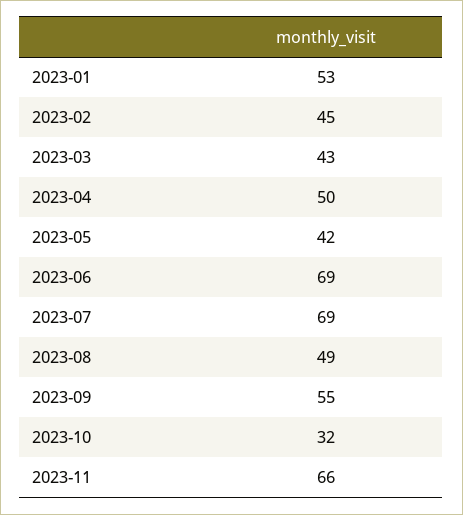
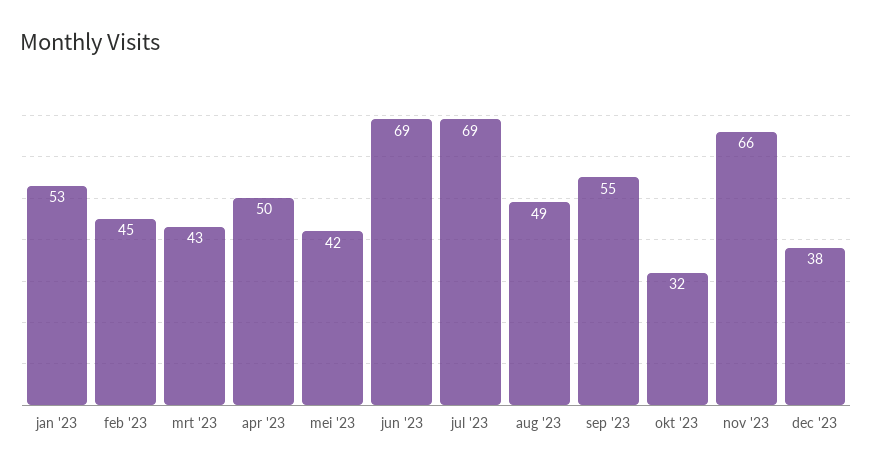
dec '23: none -> 38

